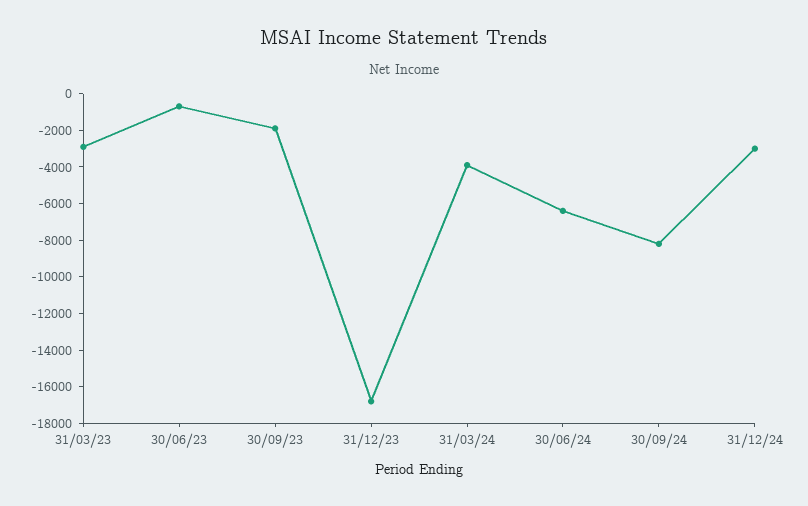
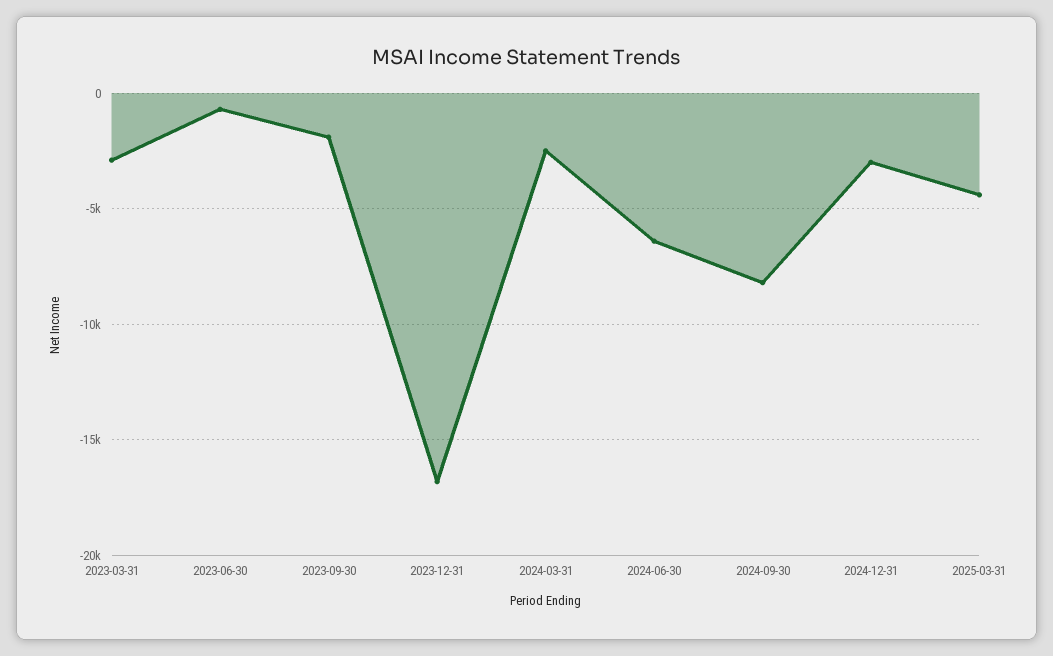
31/03/24: -4000 -> -2500
2025-03-31: none -> -4500

